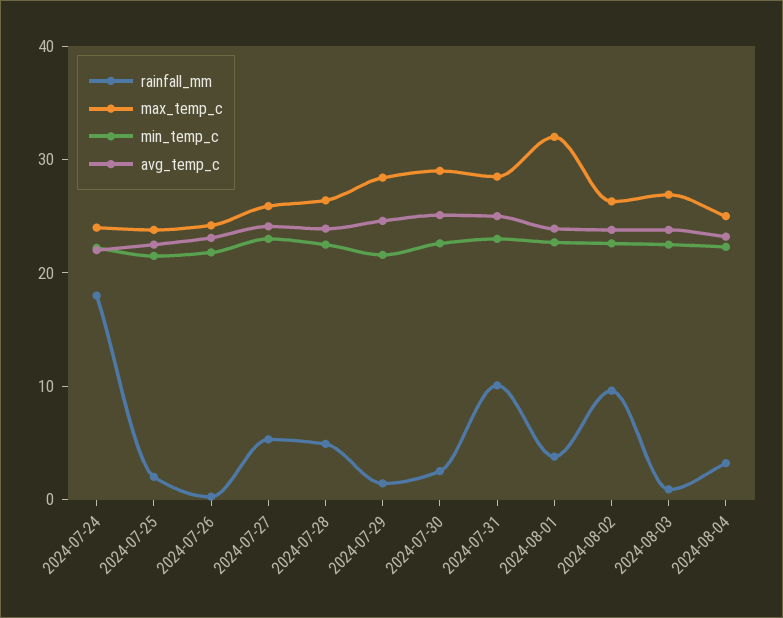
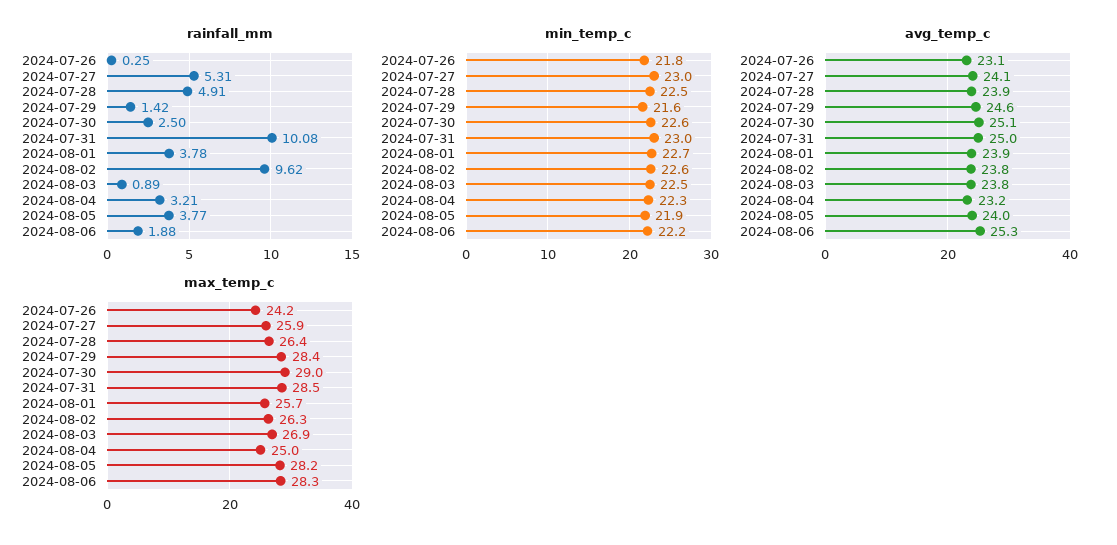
rainfall_mm, 2024-07-24: 18 -> none
max_temp_c, 2024-07-24: 24 -> none
min_temp_c, 2024-07-24: 22 -> none
avg_temp_c, 2024-07-24: 22 -> none
rainfall_mm, 2024-07-25: 2 -> none
max_temp_c, 2024-07-25: 24 -> none
min_temp_c, 2024-07-25: 22 -> none
avg_temp_c, 2024-07-25: 22 -> none
max_temp_c, 2024-08-01: 32 -> 25.7
rainfall_mm, 2024-08-05: none -> 3.77
rainfall_mm, 2024-08-06: none -> 1.88
min_temp_c, 2024-08-05: none -> 21.9
min_temp_c, 2024-08-06: none -> 22.2
avg_temp_c, 2024-08-05: none -> 24
avg_temp_c, 2024-08-06: none -> 25.3
max_temp_c, 2024-08-05: none -> 28.2
max_temp_c, 2024-08-06: none -> 28.3

